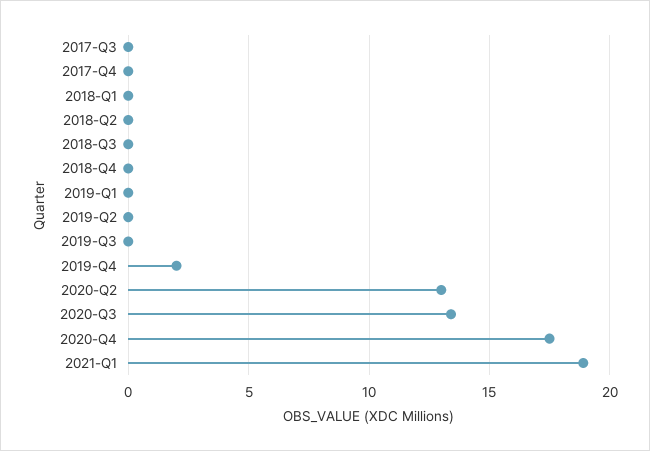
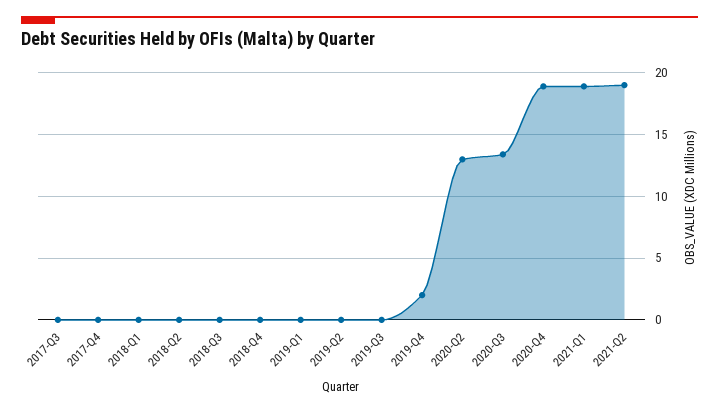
2020-Q4: 17.5 -> 19
2021-Q2: none -> 19

